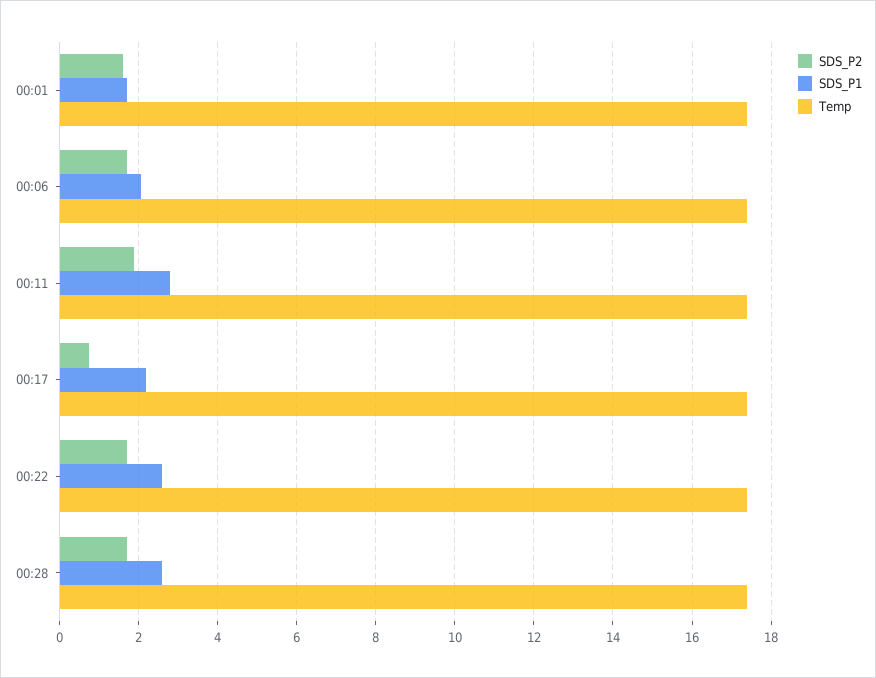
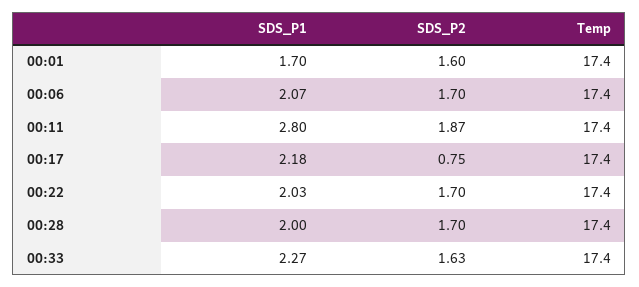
SDS_P1, 00:22: 2.6 -> 2.03
SDS_P1, 00:28: 2.6 -> 2
SDS_P1, 00:33: none -> 2.27
SDS_P2, 00:33: none -> 1.63
Temp, 00:33: none -> 17.4

